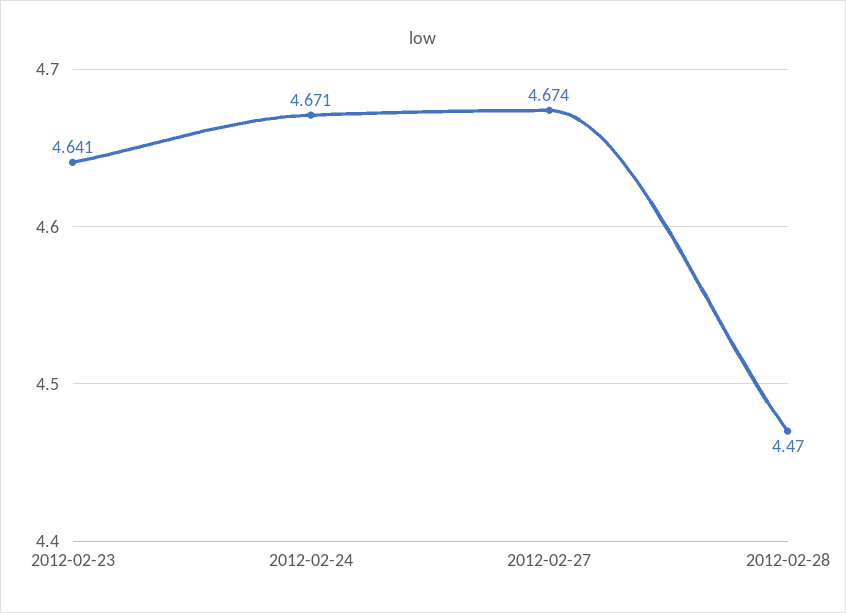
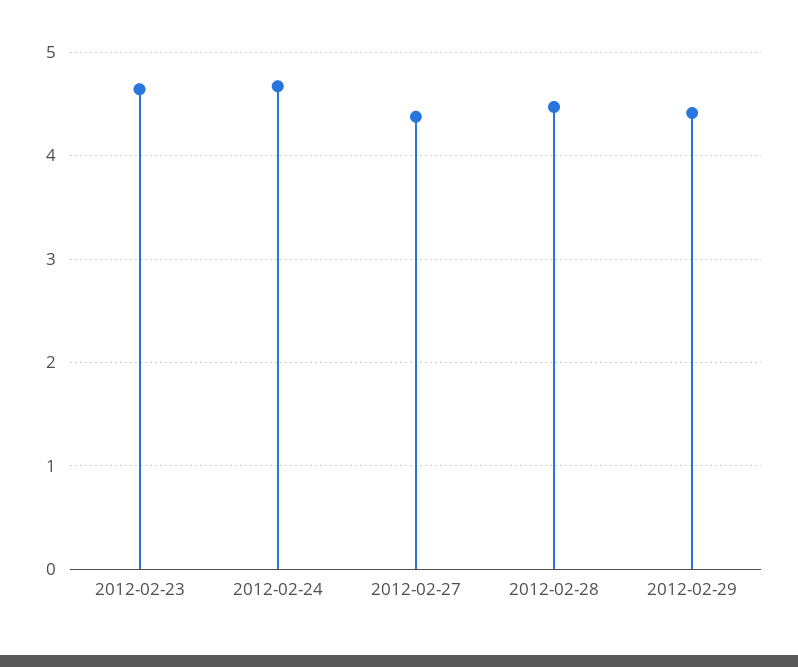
2012-02-27: 4.674 -> 4.4
2012-02-29: none -> 4.4

